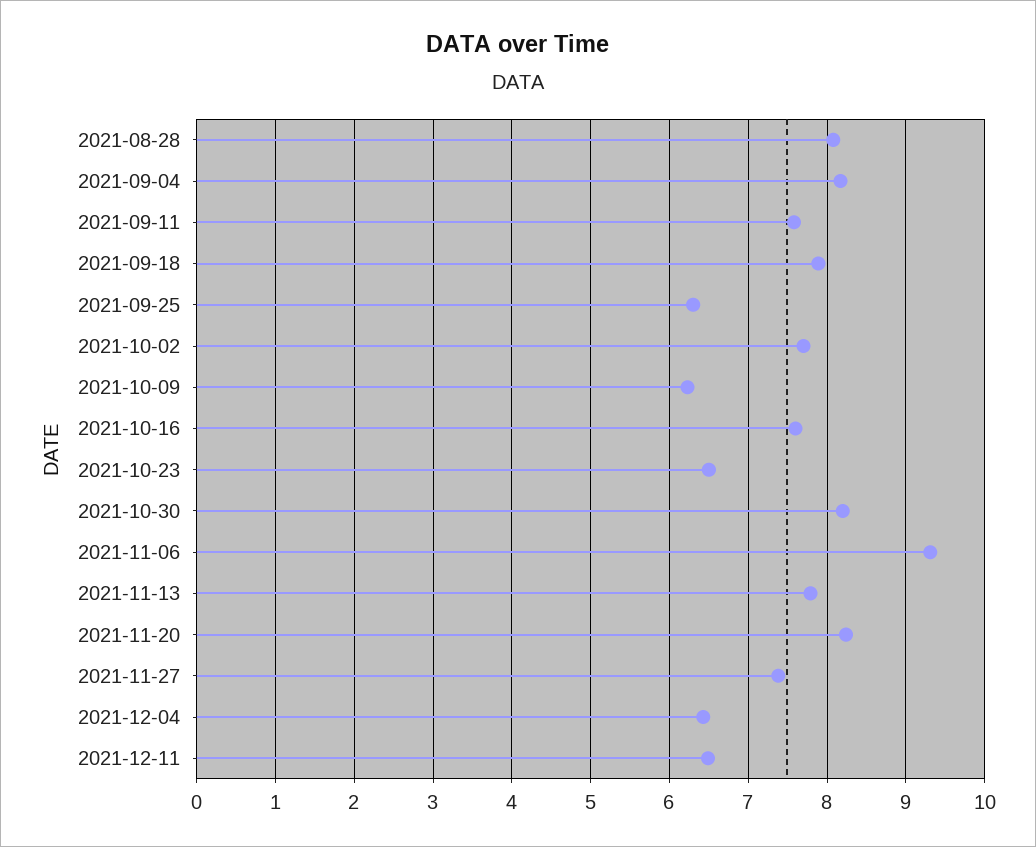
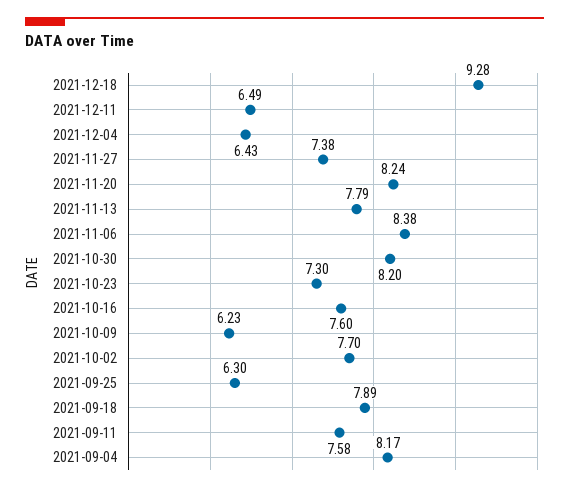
2021-08-28: 8.1 -> none
2021-10-23: 6.5 -> 7.3
2021-11-06: 9.3 -> 8.38
2021-12-18: none -> 9.28

